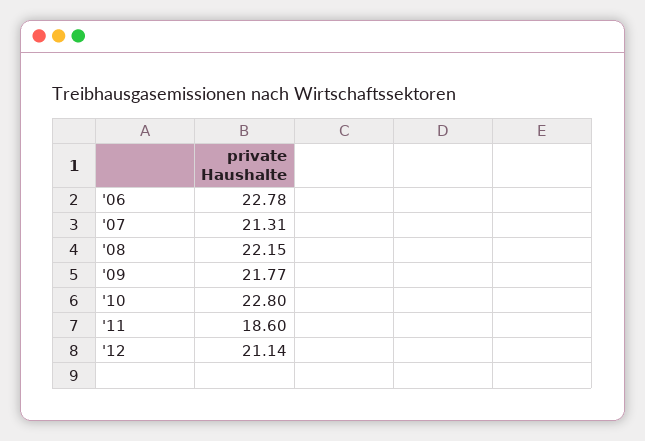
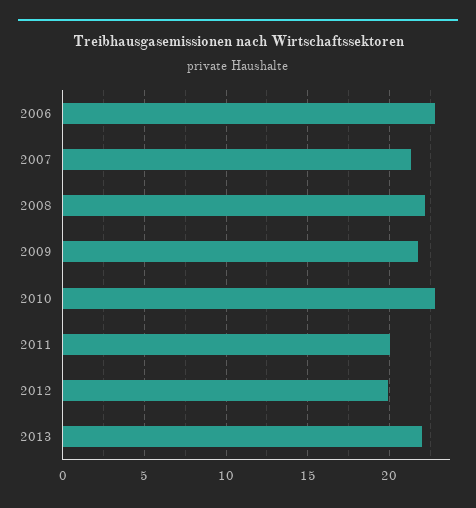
'11: 18.6 -> 20
'12: 21.14 -> 20
2013: none -> 22

